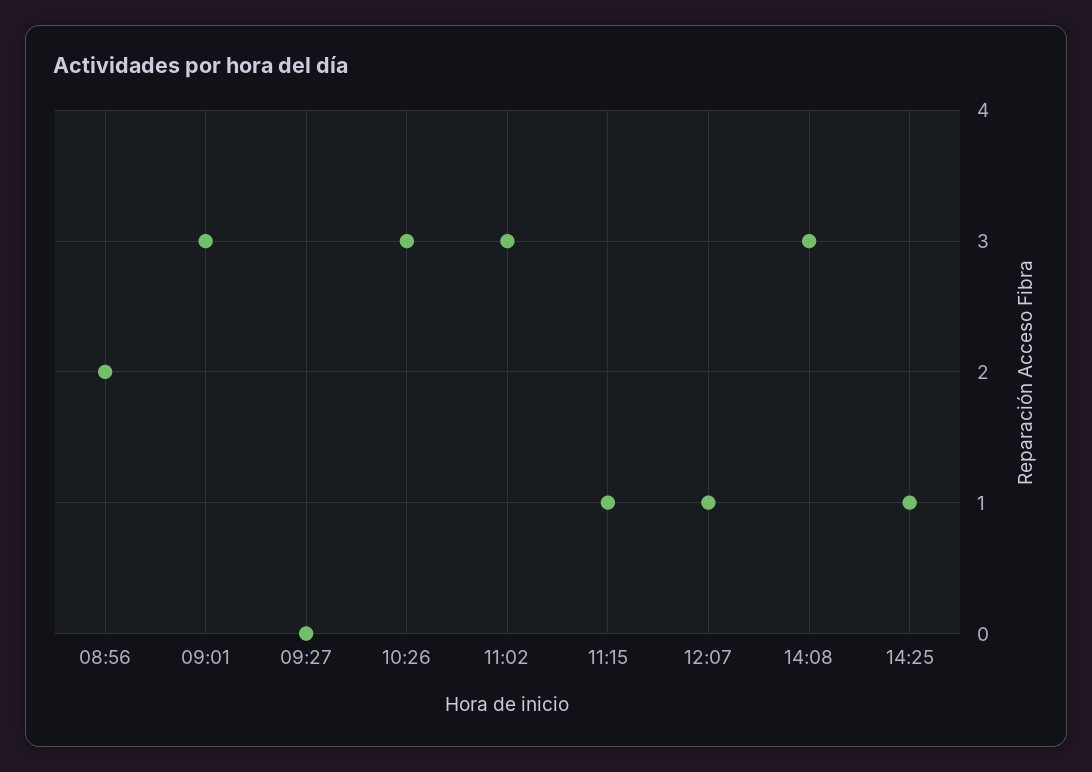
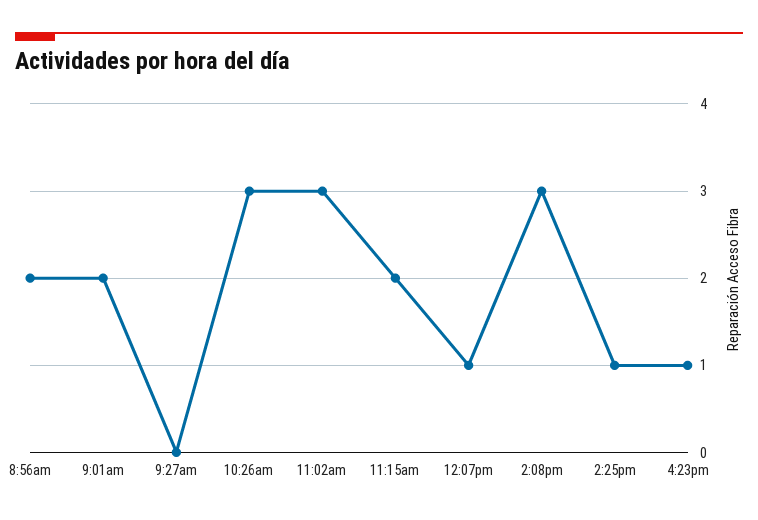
09:01: 3 -> 2
11:15: 1 -> 2
4:23pm: none -> 1

